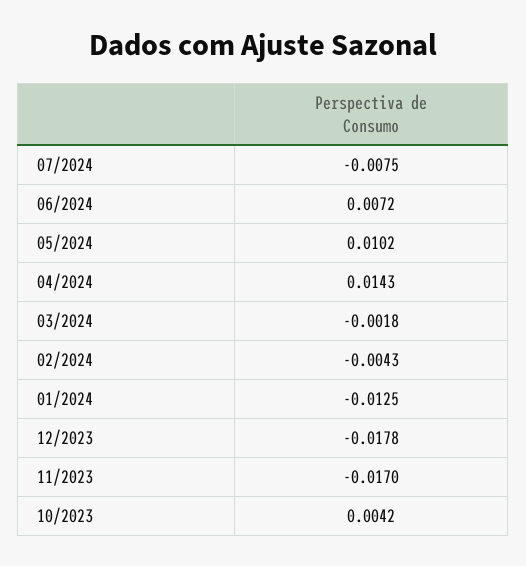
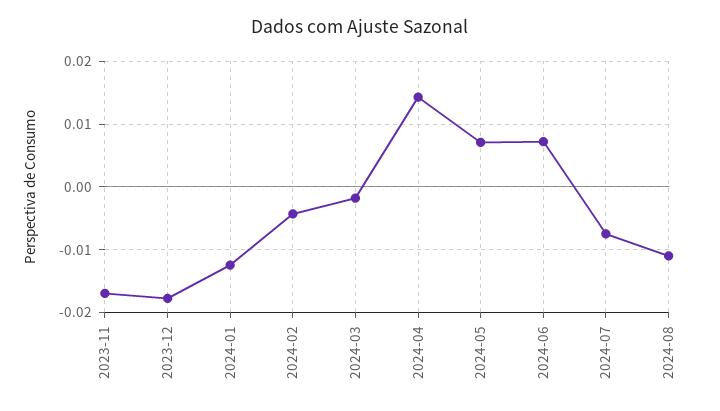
05/2024: 0.0102 -> 0.007
10/2023: 0.0042 -> none
2024-08: none -> -0.011

